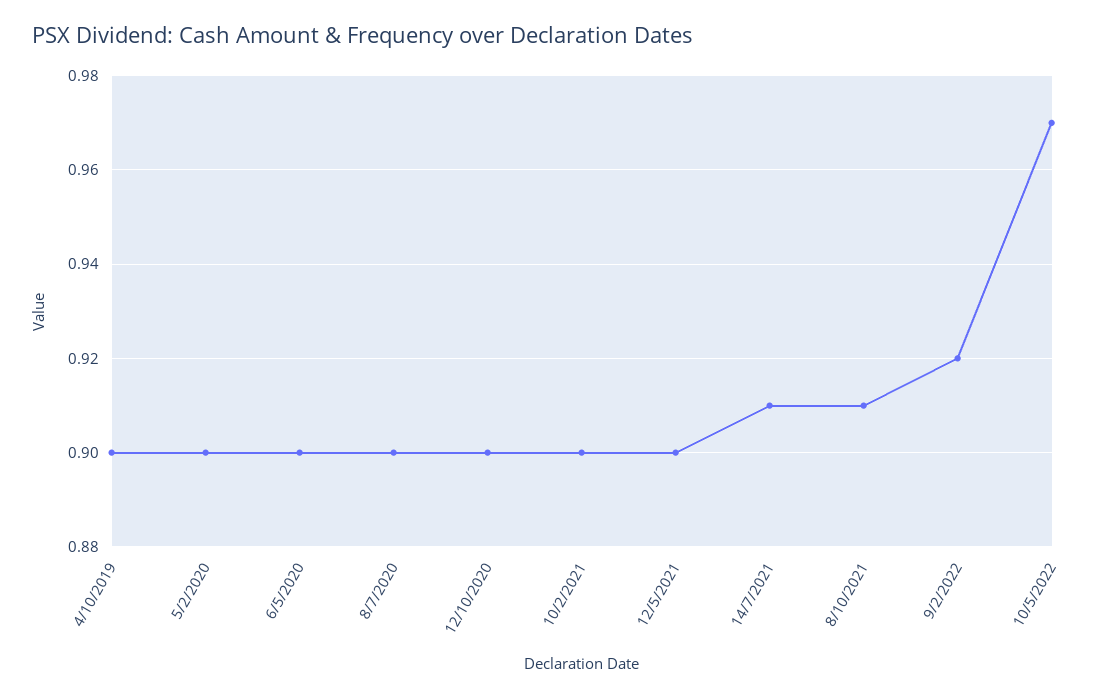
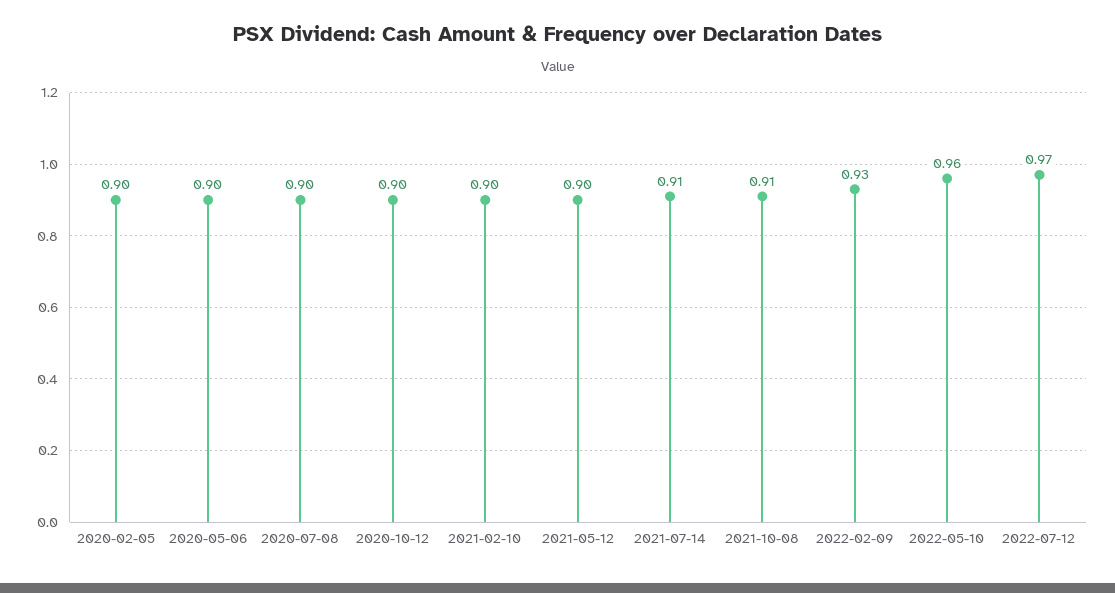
4/10/2019: 0.9 -> none
9/2/2022: 0.92 -> 0.93
10/5/2022: 0.97 -> 0.96
2022-07-12: none -> 0.97

